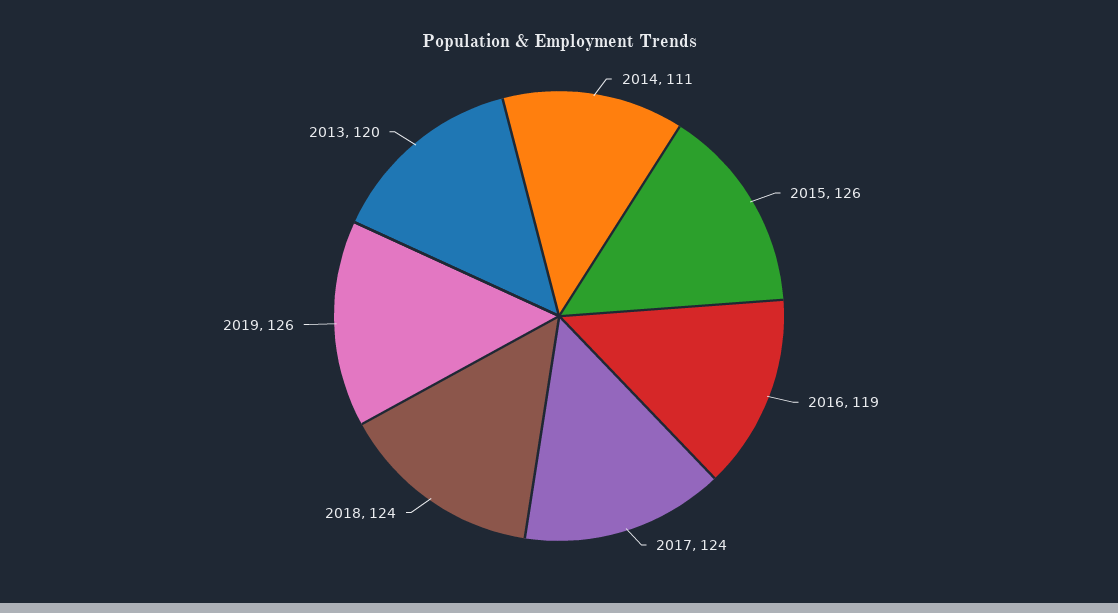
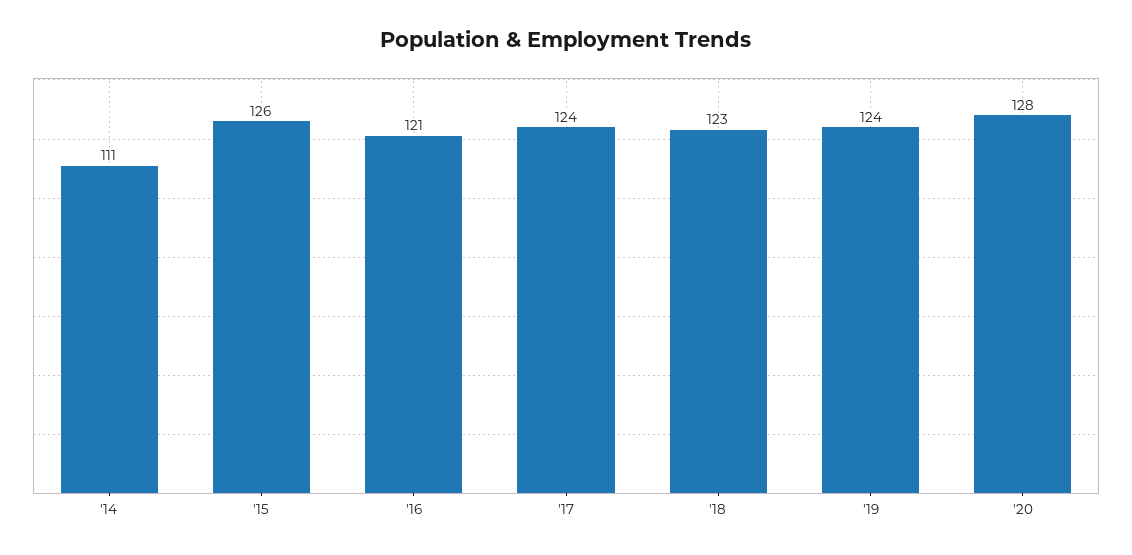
2016: 119 -> 121
2018: 124 -> 123
2019: 126 -> 124
2013: 120 -> none
'20: none -> 128

